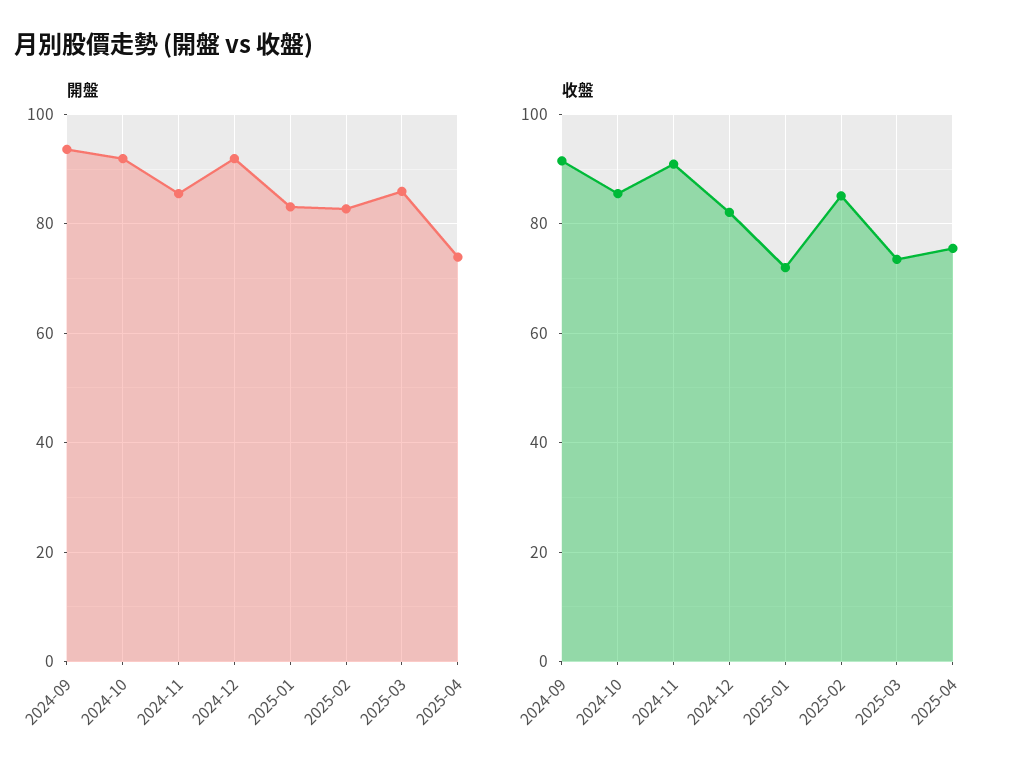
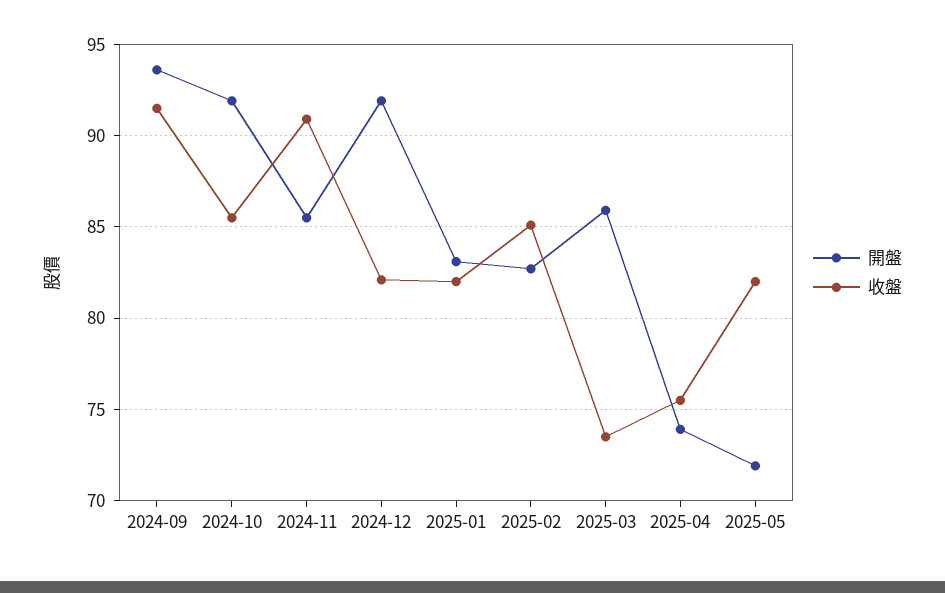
收盤, 2025-01: 72 -> 82
開盤, 2025-05: none -> 72
收盤, 2025-05: none -> 82

